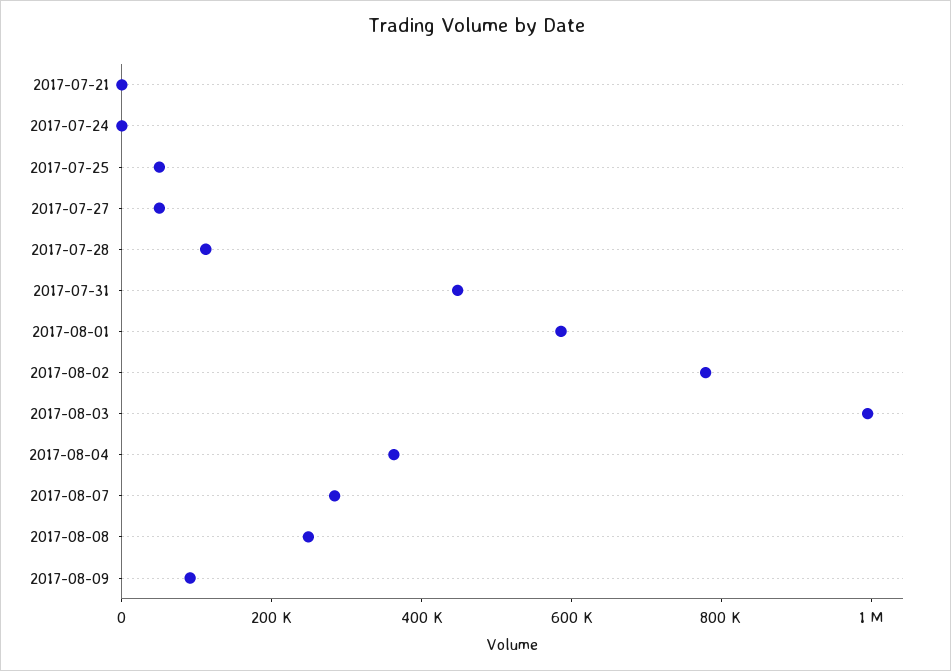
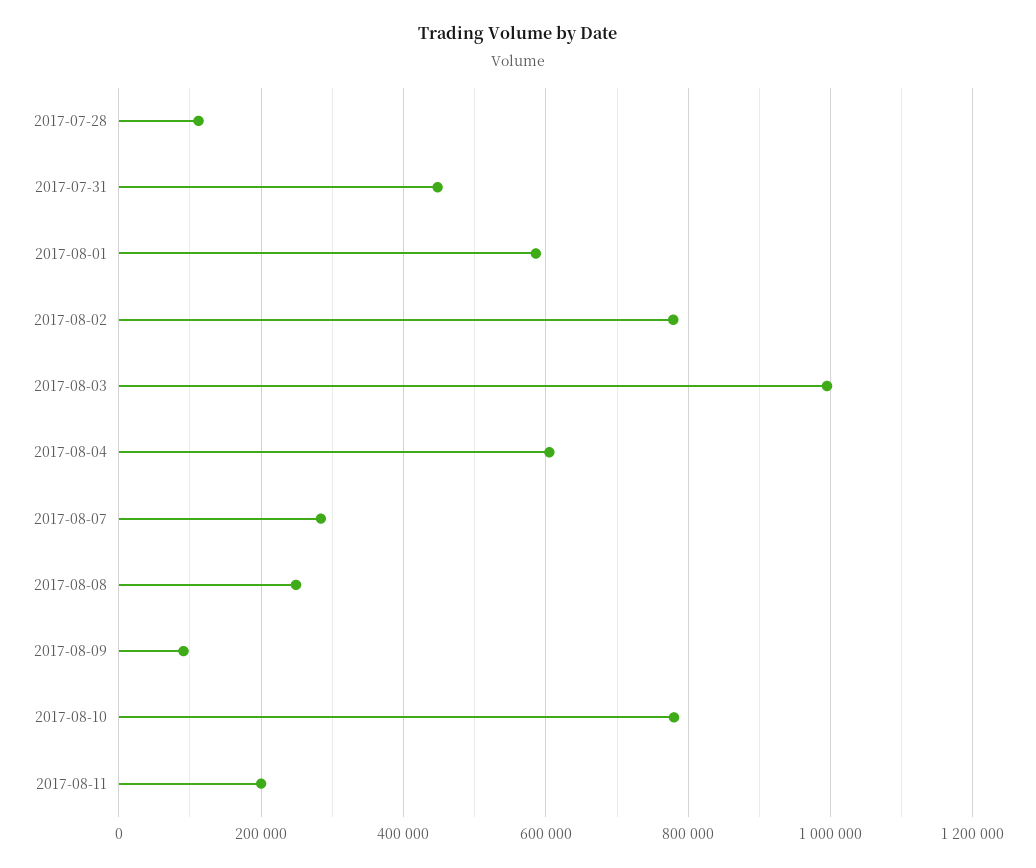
2017-07-21: 0 -> none
2017-07-24: 0 -> none
2017-07-25: 50000 -> none
2017-07-27: 50000 -> none
2017-08-04: 350000 -> 600000
2017-08-10: none -> 780000
2017-08-11: none -> 200000

